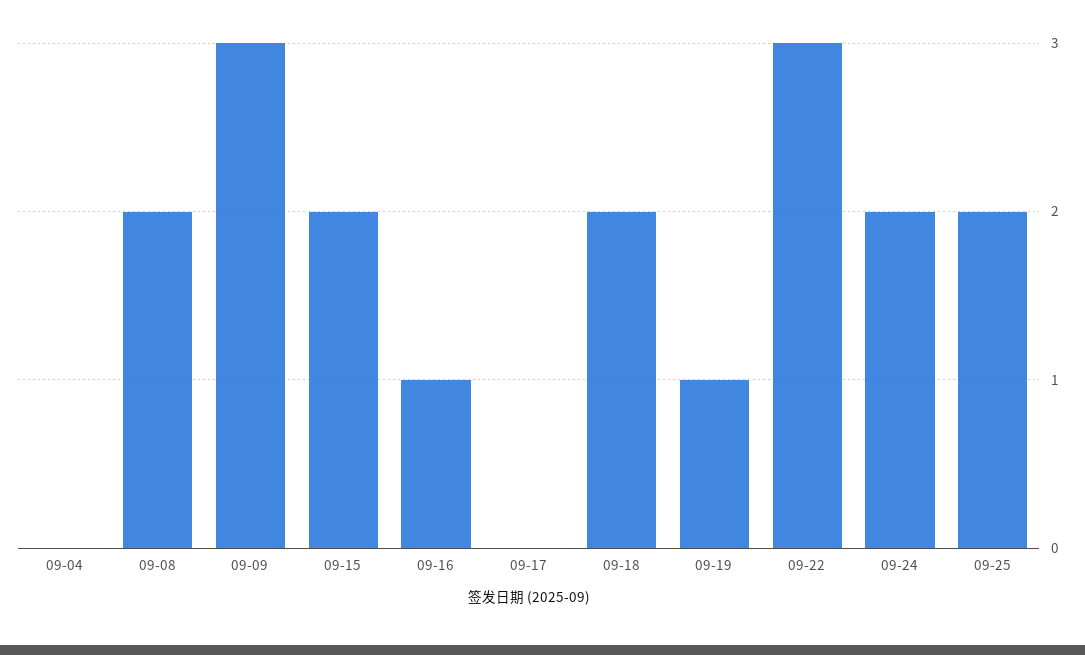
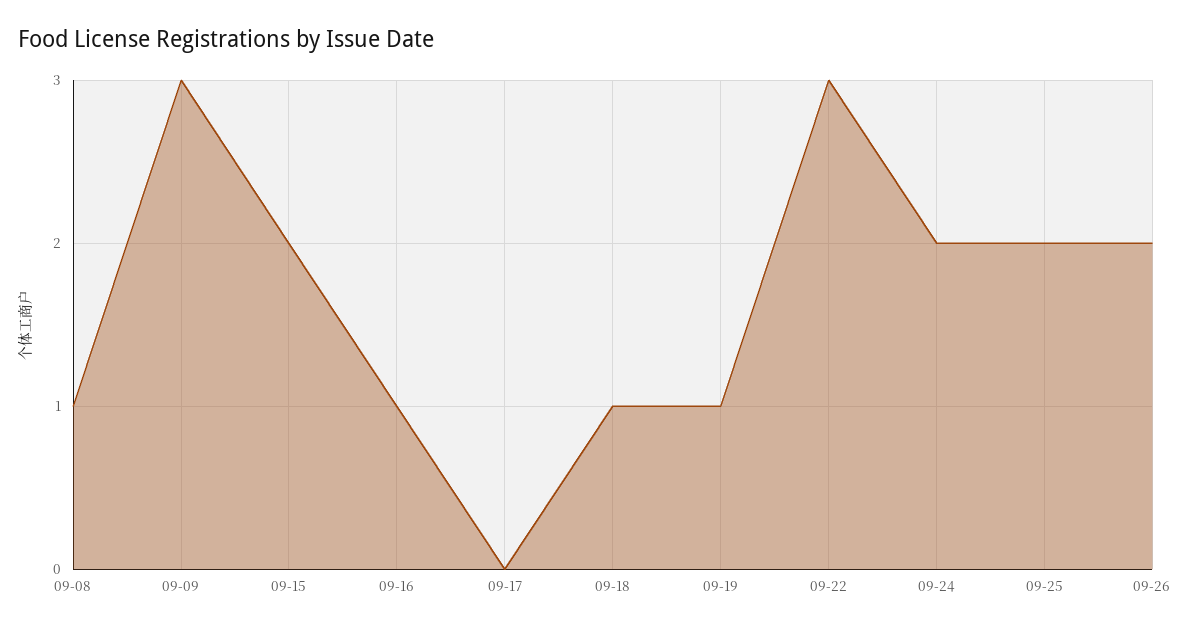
09-04: 0 -> none
09-08: 2 -> 1
09-18: 2 -> 1
09-26: none -> 2

